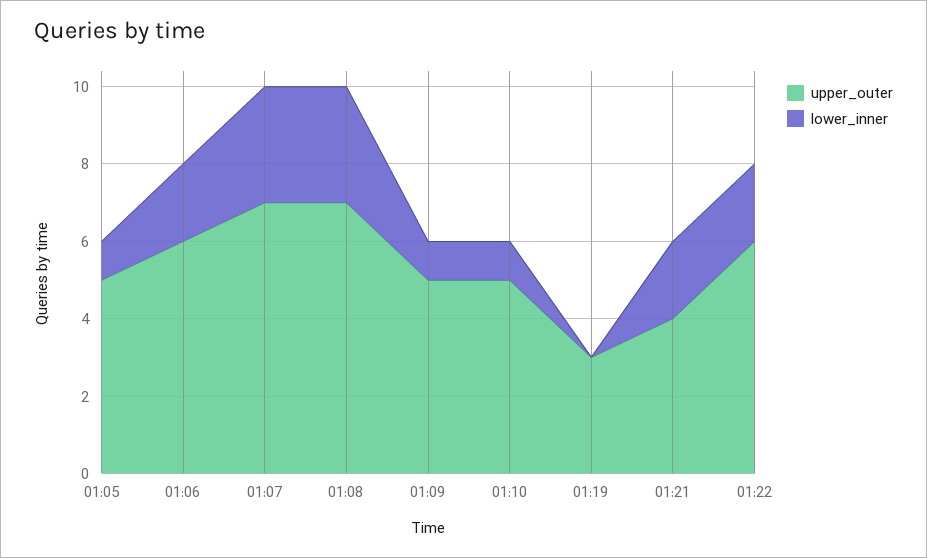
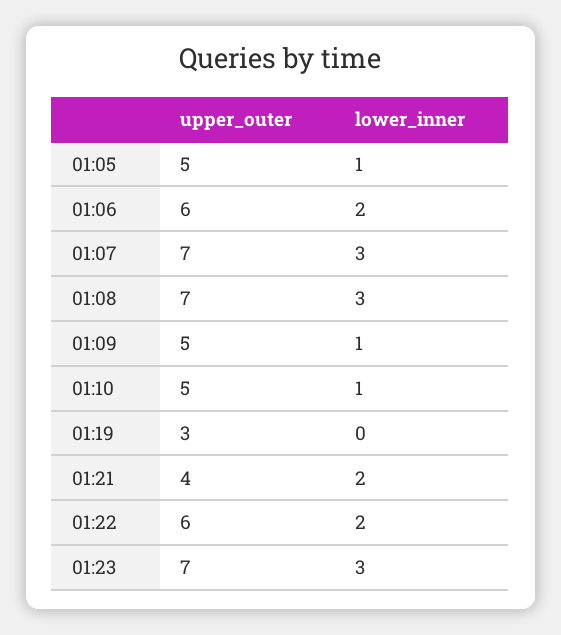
upper_outer, 01:23: none -> 7
lower_inner, 01:23: none -> 3

